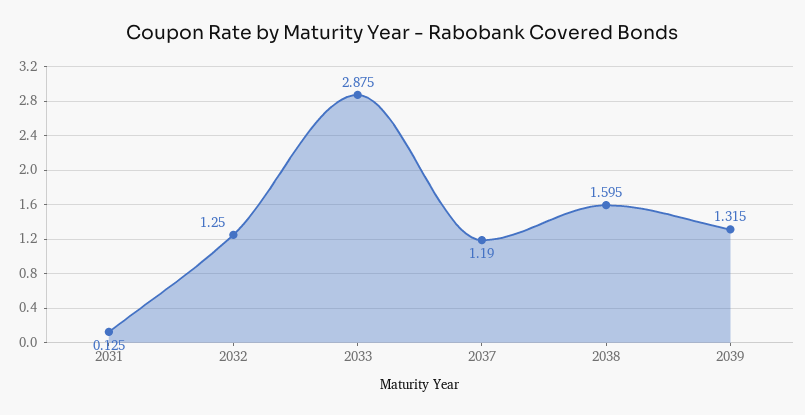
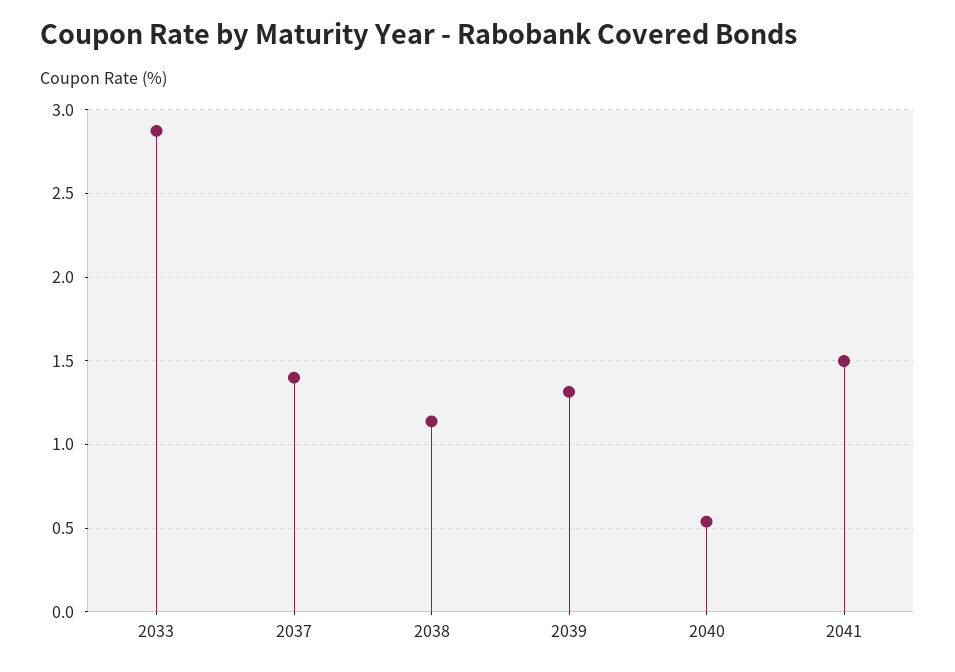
2031: 0.125 -> none
2032: 1.25 -> none
2037: 1.19 -> 1.4
2038: 1.595 -> 1.15
2040: none -> 0.55
2041: none -> 1.5

